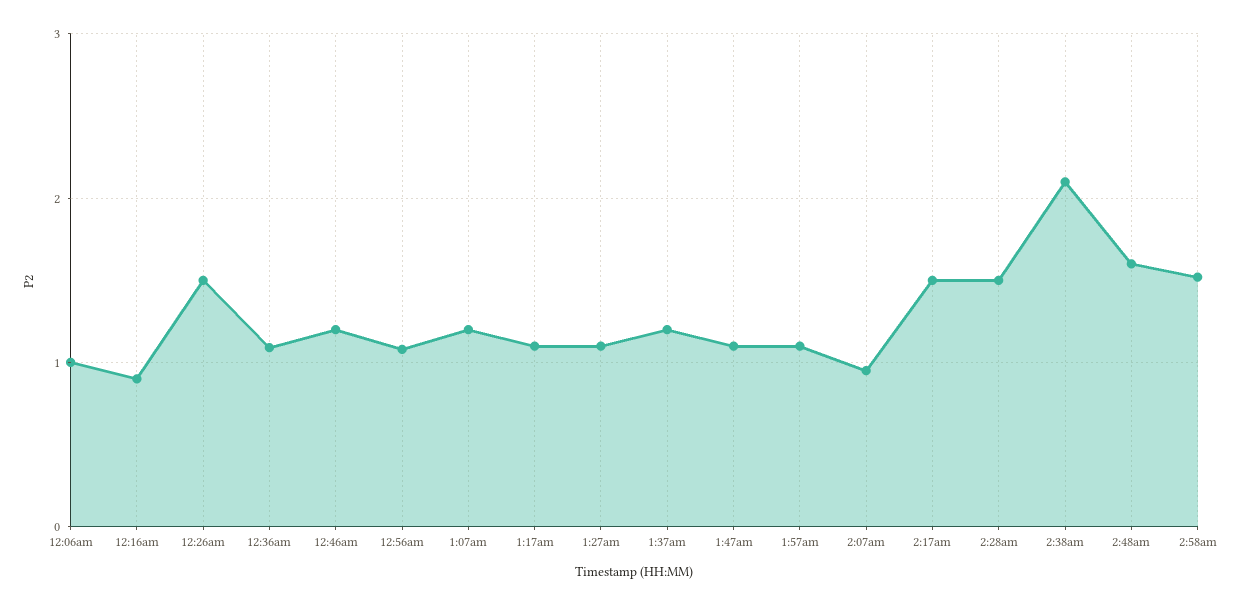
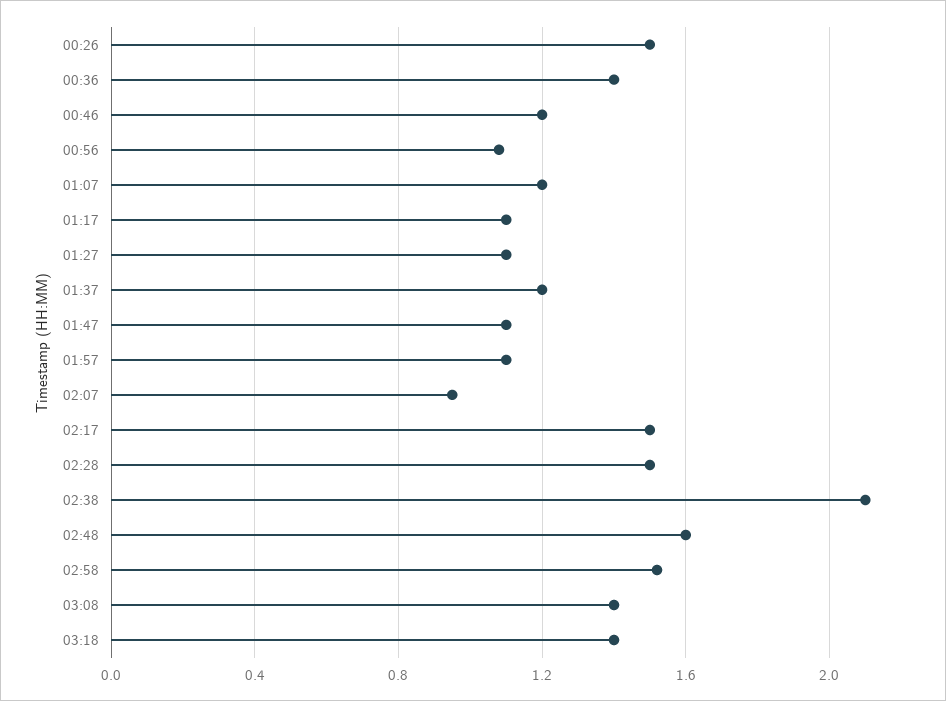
12:06am: 1 -> none
12:16am: 0.9 -> none
12:36am: 1.1 -> 1.4
03:08: none -> 1.4
03:18: none -> 1.4

